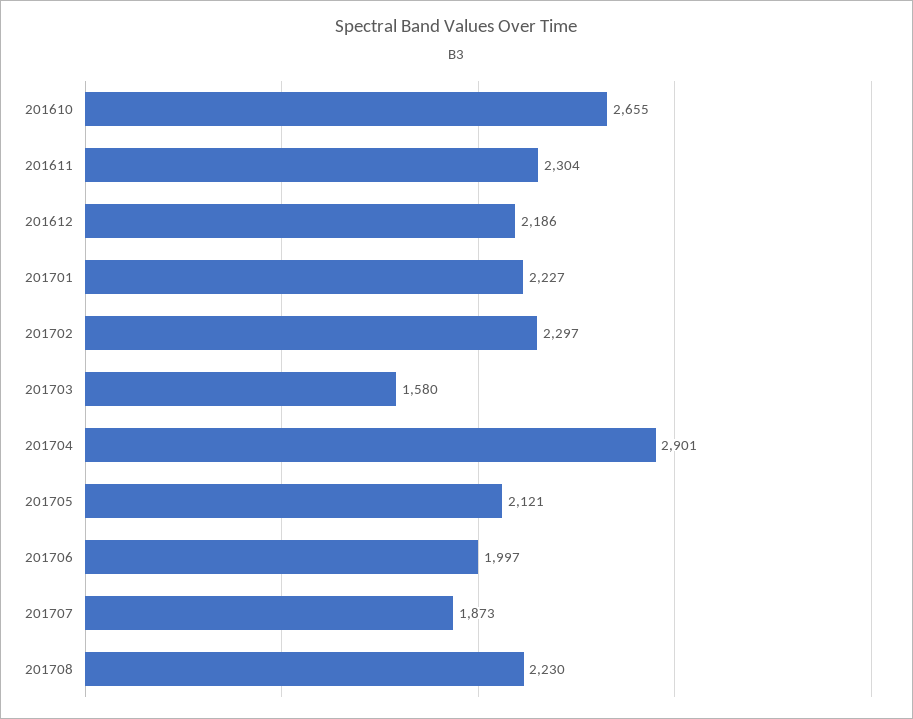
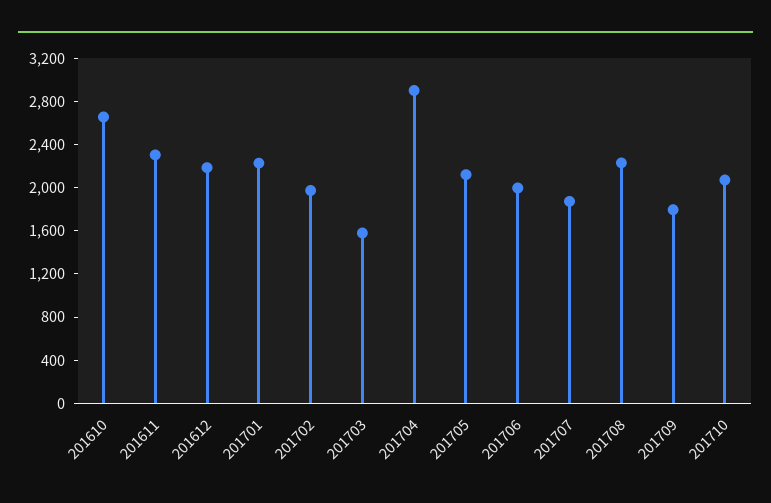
201702: 2297 -> 2000
201709: none -> 1800
201710: none -> 2100

